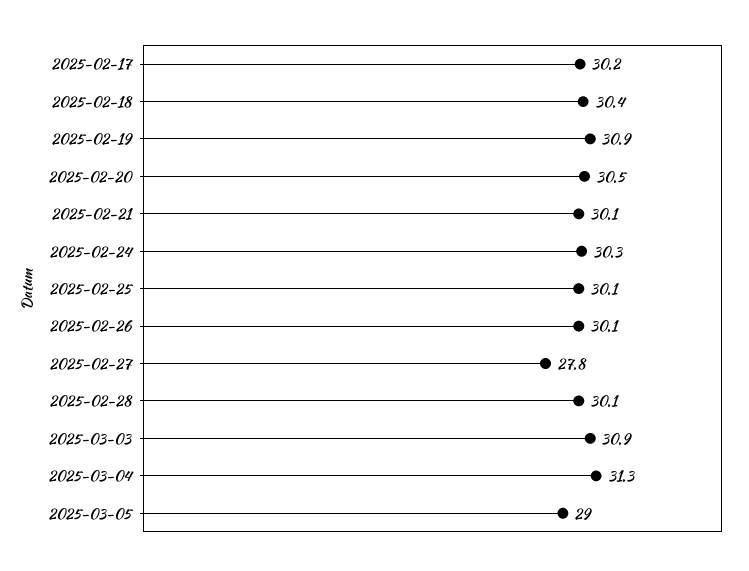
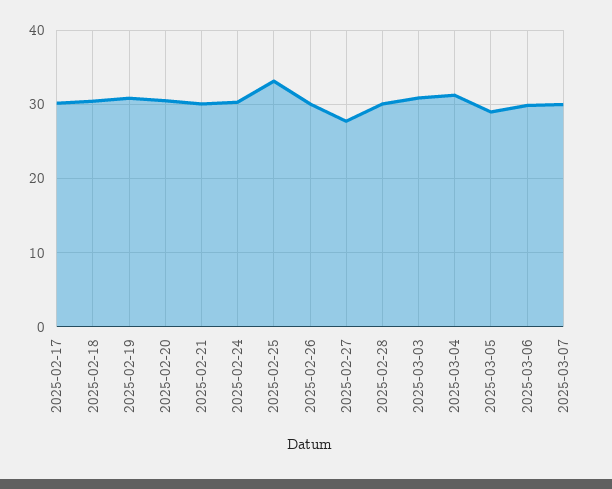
2025-02-25: 30.1 -> 33
2025-03-06: none -> 30
2025-03-07: none -> 30

